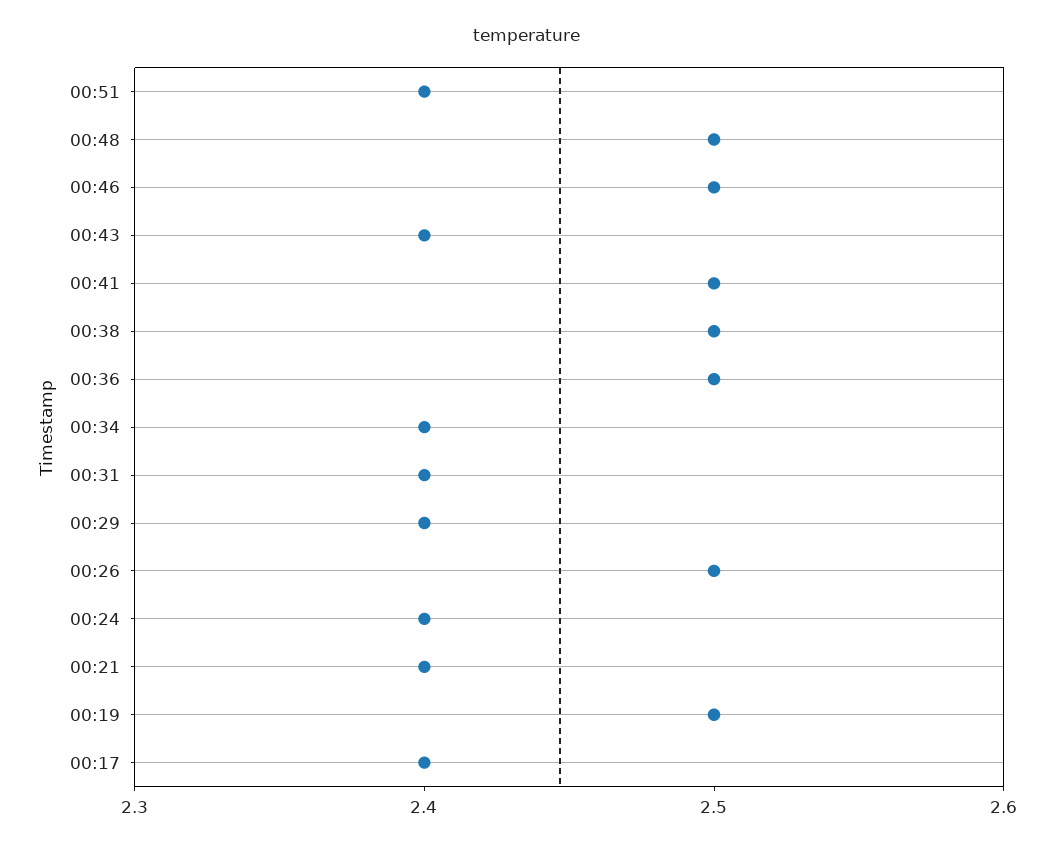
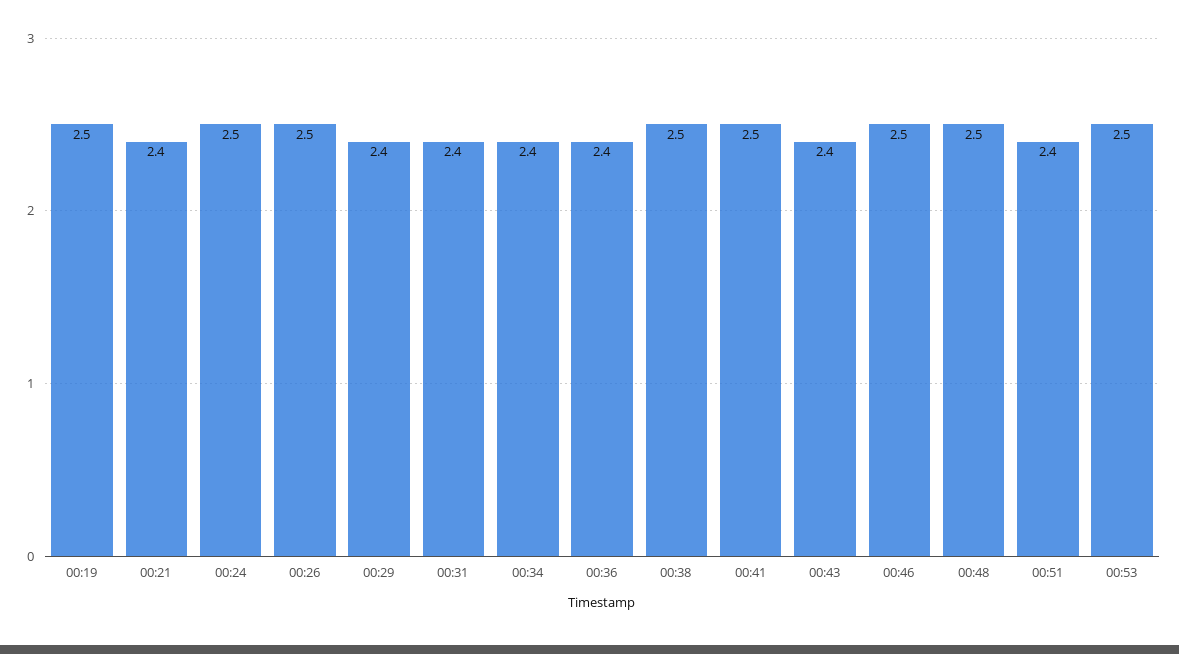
00:36: 2.5 -> 2.4
00:24: 2.4 -> 2.5
00:17: 2.4 -> none
00:53: none -> 2.5

